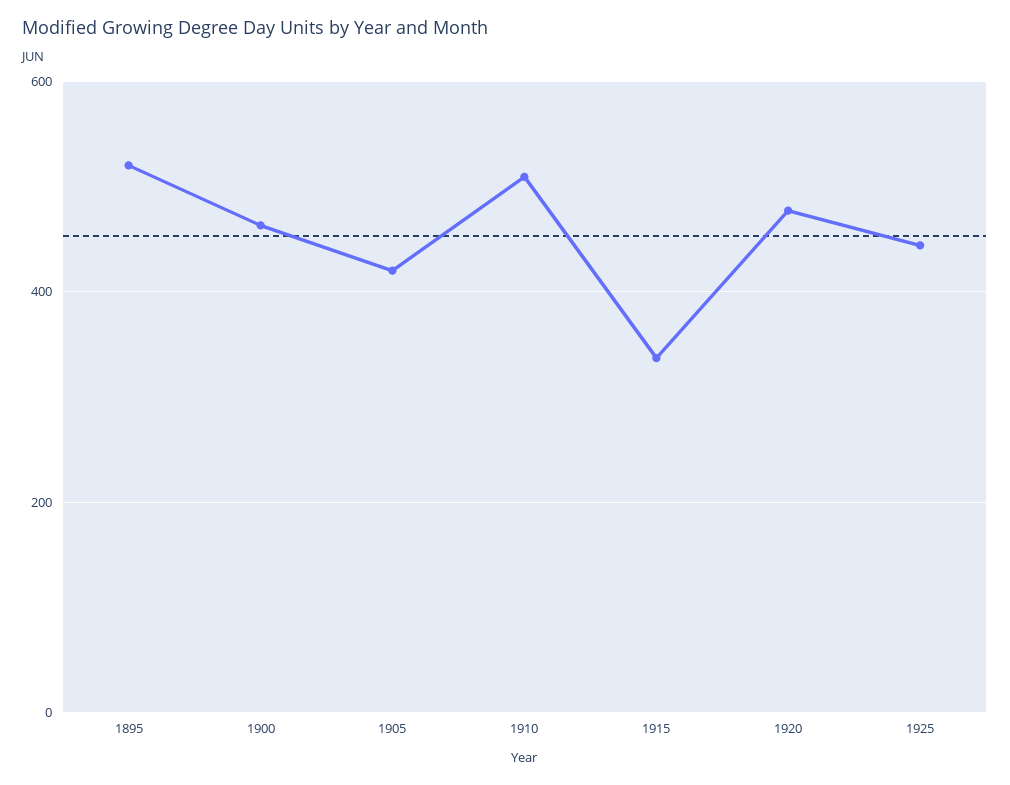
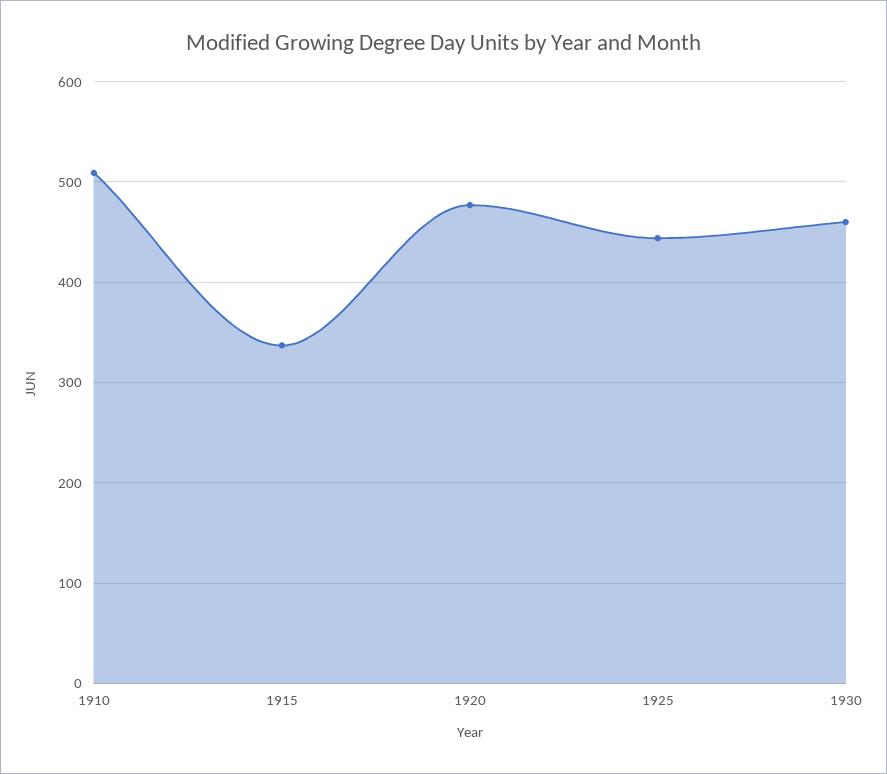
1895: 520 -> none
1900: 460 -> none
1905: 420 -> none
1930: none -> 460

